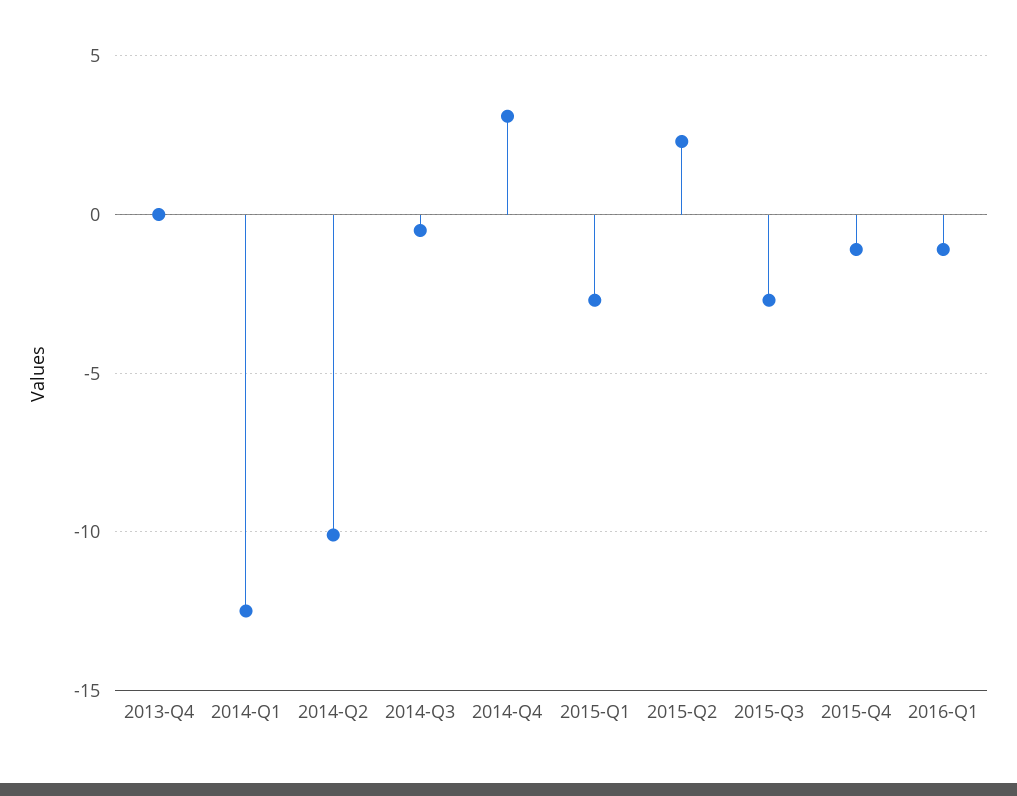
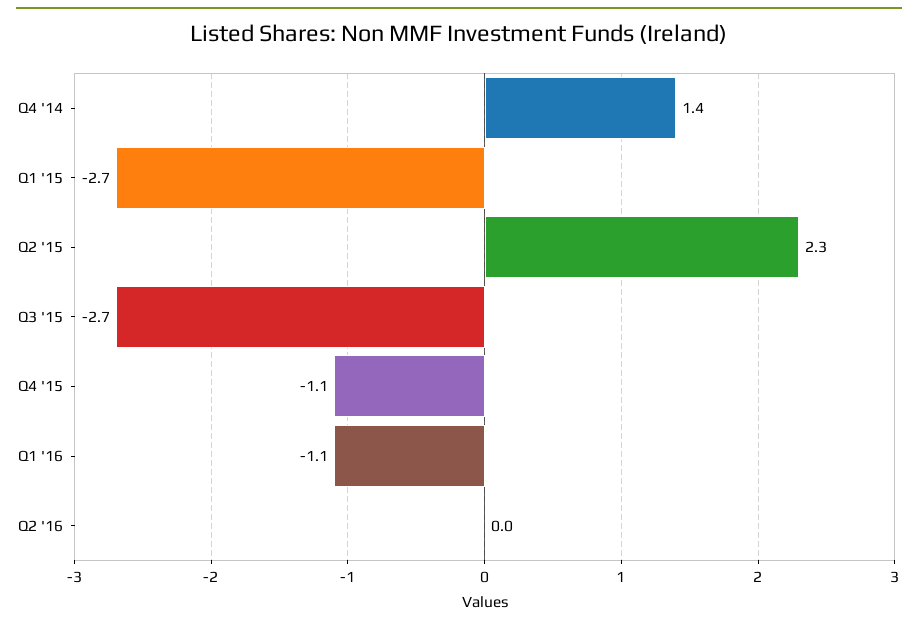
2013-Q4: 0 -> none
2014-Q1: -12.5 -> none
2014-Q2: -10 -> none
2014-Q3: -0.5 -> none
2014-Q4: 3 -> 1.4
Q2 '16: none -> 0

